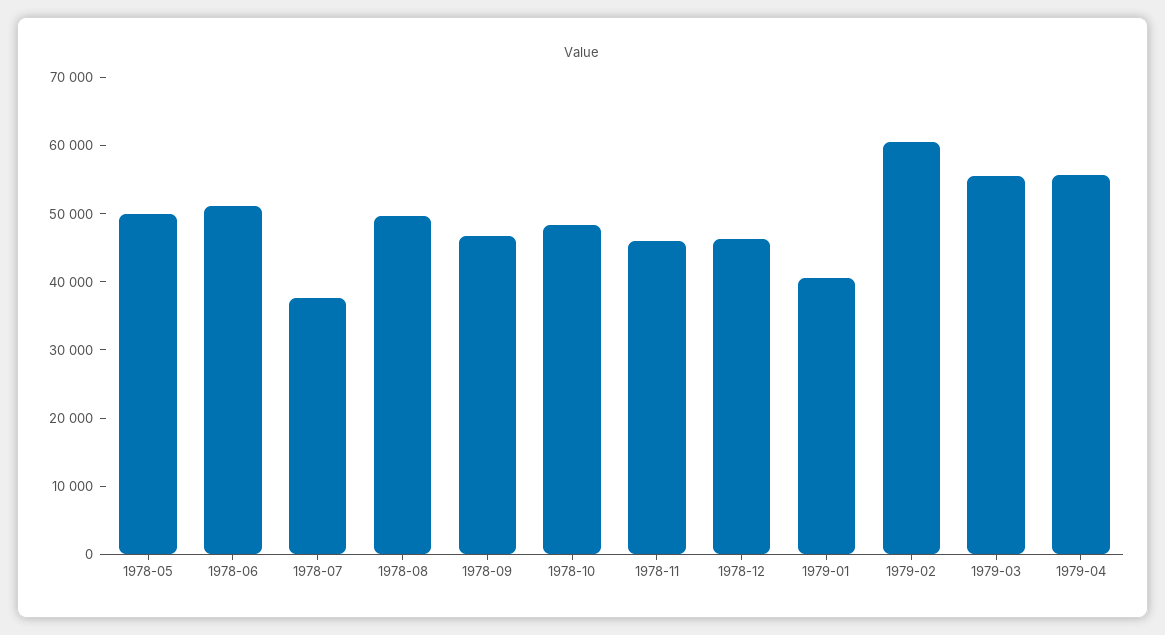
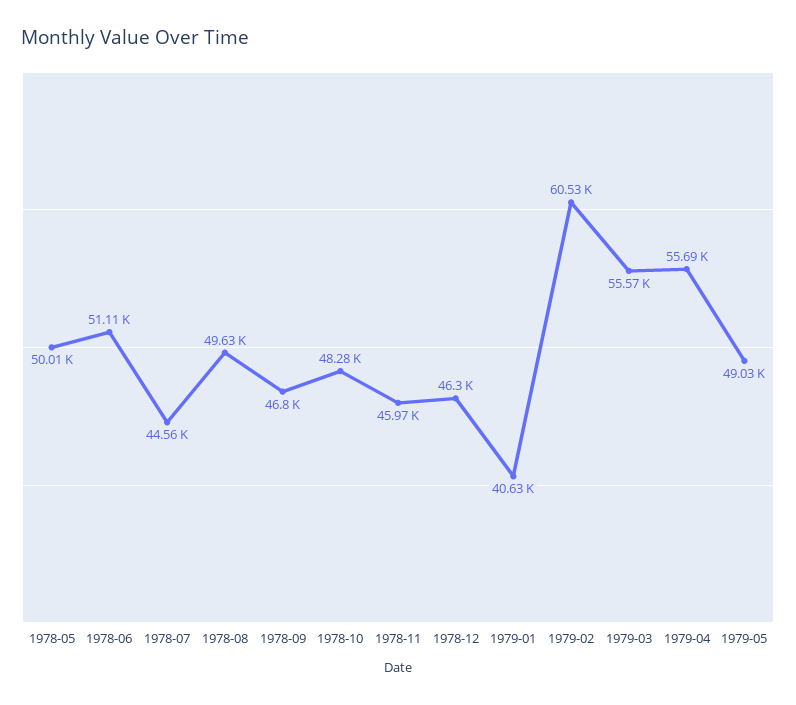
1978-07: 38000 -> 44560
1979-05: none -> 49030

